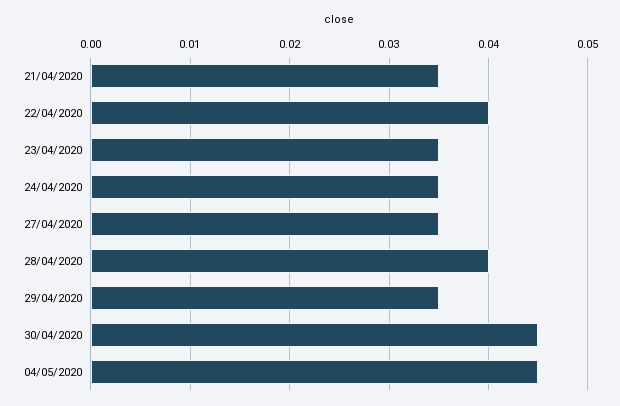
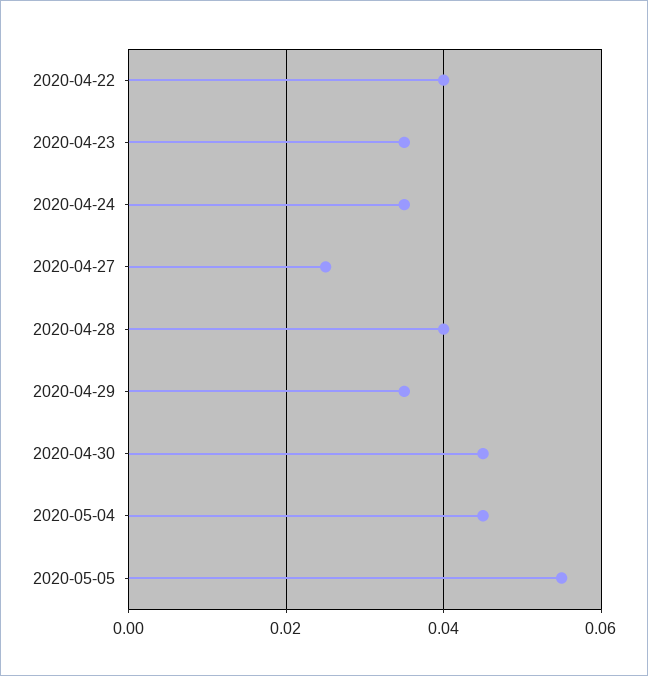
21/04/2020: 0.035 -> none
27/04/2020: 0.035 -> 0.025
2020-05-05: none -> 0.055

